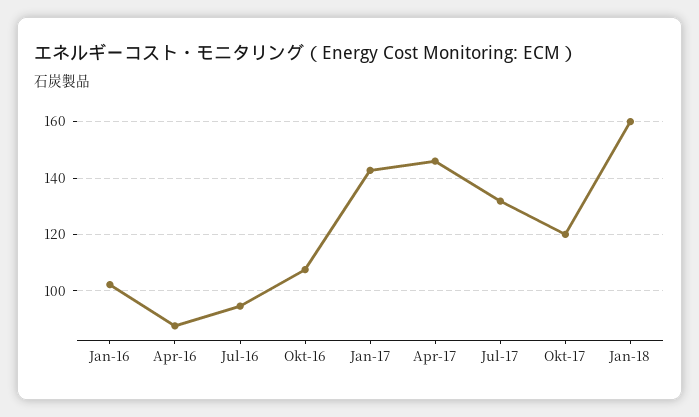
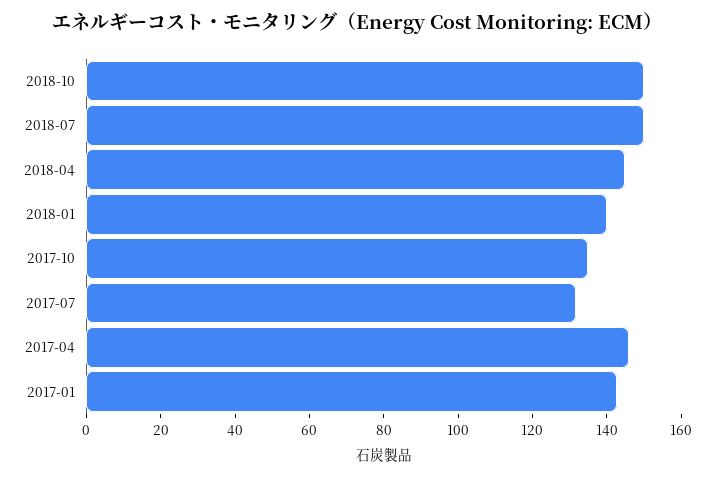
Jan-16: 102.5 -> none
Apr-16: 87.5 -> none
Jul-16: 95 -> none
Okt-16: 107.5 -> none
Okt-17: 120 -> 135
Jan-18: 160 -> 140
2018-10: none -> 150
2018-07: none -> 150
2018-04: none -> 145

